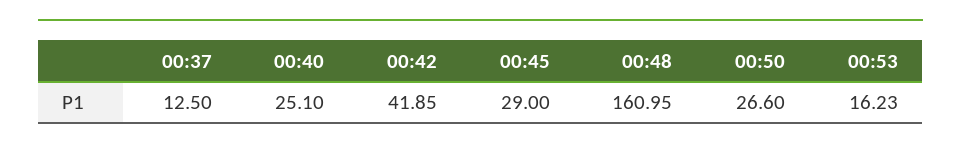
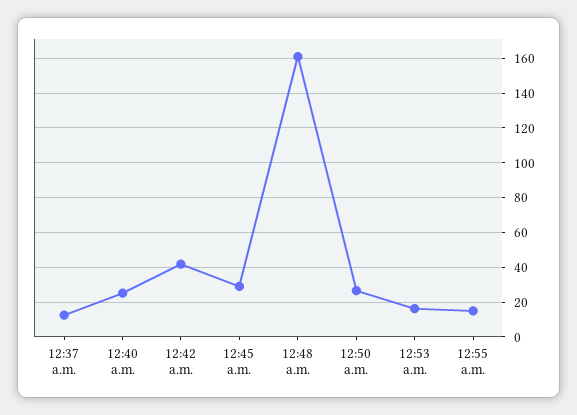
12:55 a.m.: none -> 15

